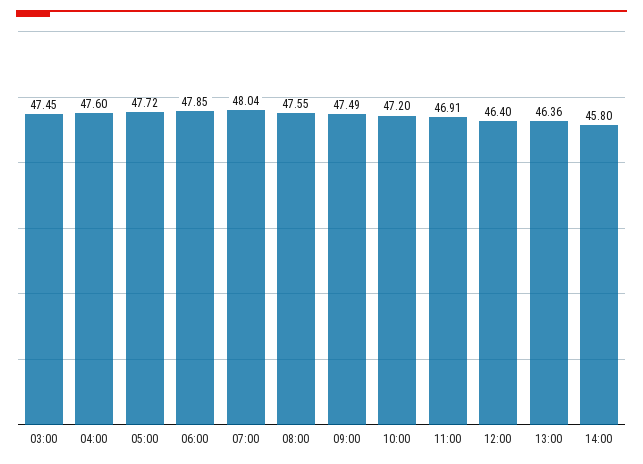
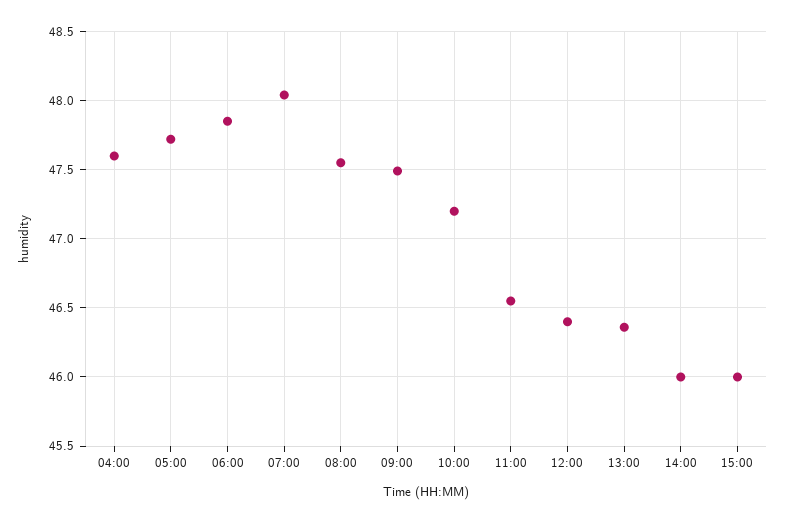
03:00: 47.45 -> none
11:00: 46.91 -> 46.55
14:00: 45.8 -> 46
15:00: none -> 46

